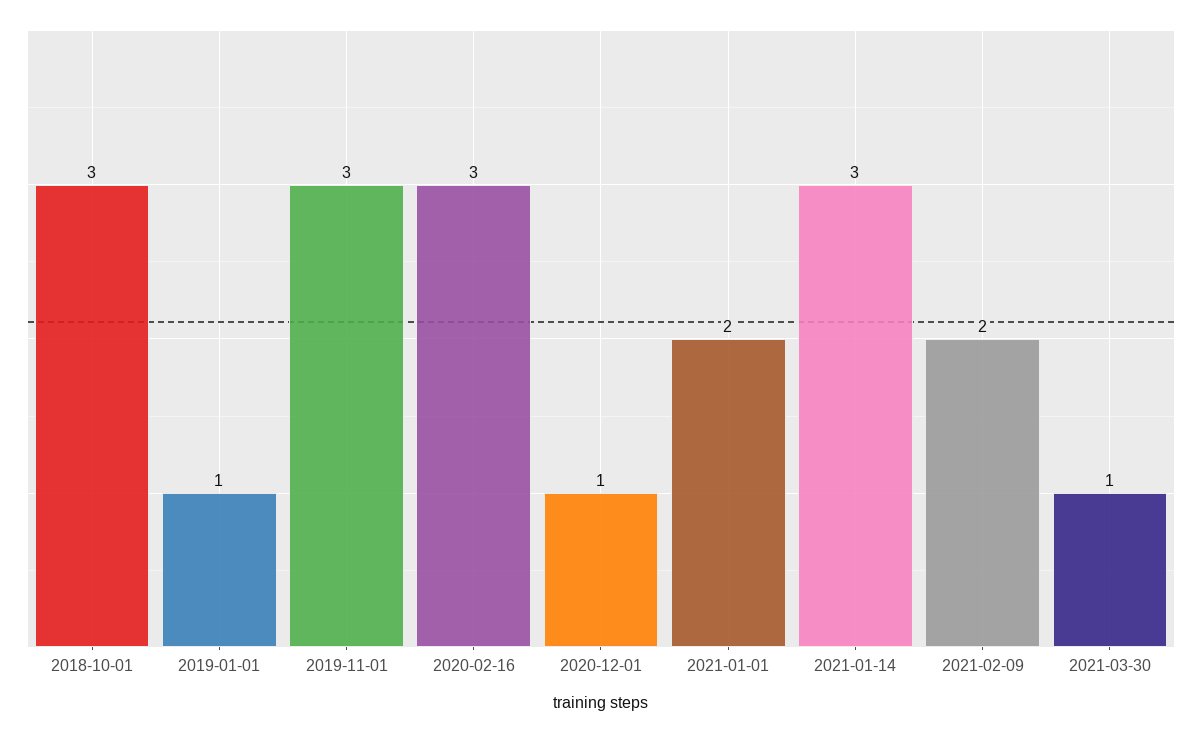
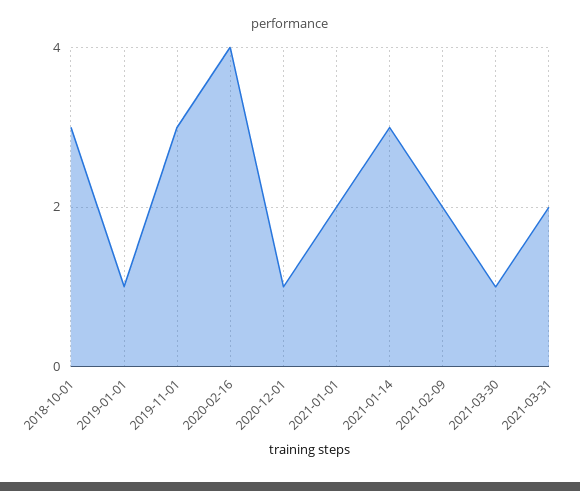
2020-02-16: 3 -> 4
2021-03-31: none -> 2

